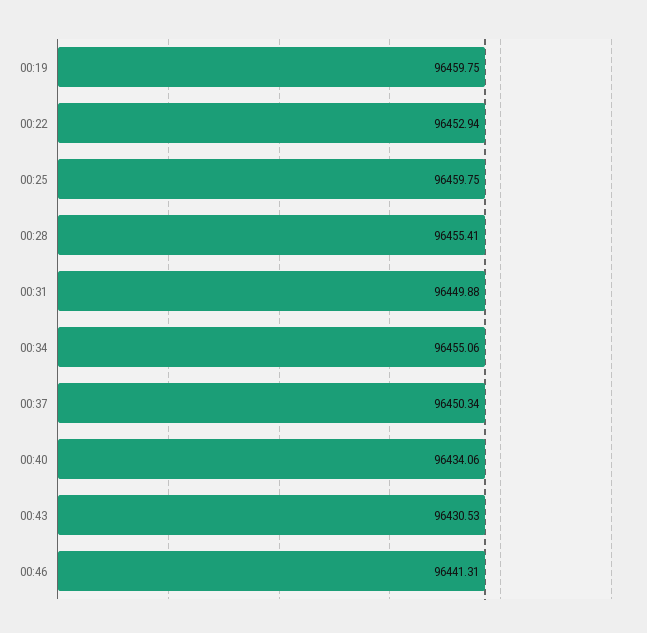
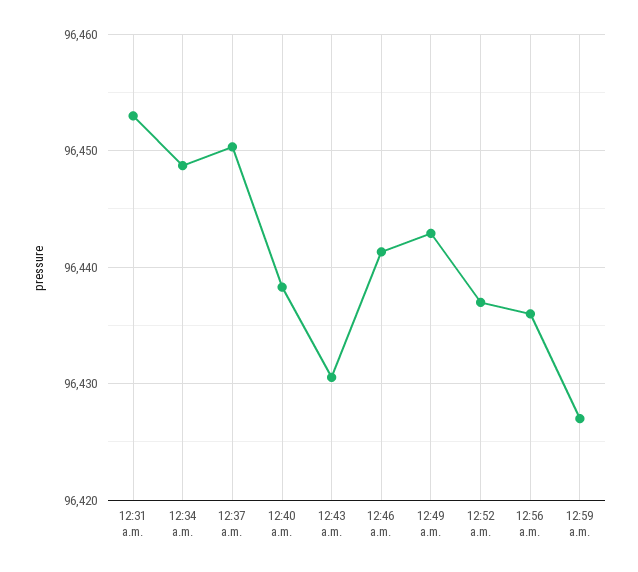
00:19: 96459.75 -> none
00:22: 96452.94 -> none
00:25: 96459.75 -> none
00:28: 96455.41 -> none
00:31: 96449.88 -> 96453
00:34: 96455.06 -> 96449
00:40: 96434.06 -> 96438
12:49 a.m.: none -> 96443
12:52 a.m.: none -> 96437
12:56 a.m.: none -> 96436
12:59 a.m.: none -> 96427

